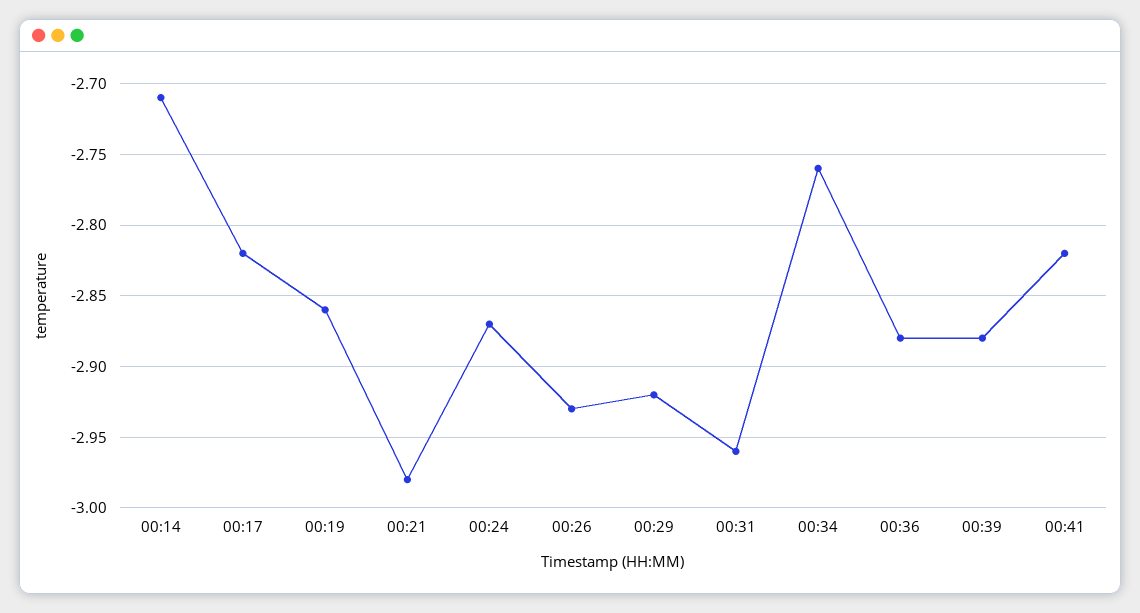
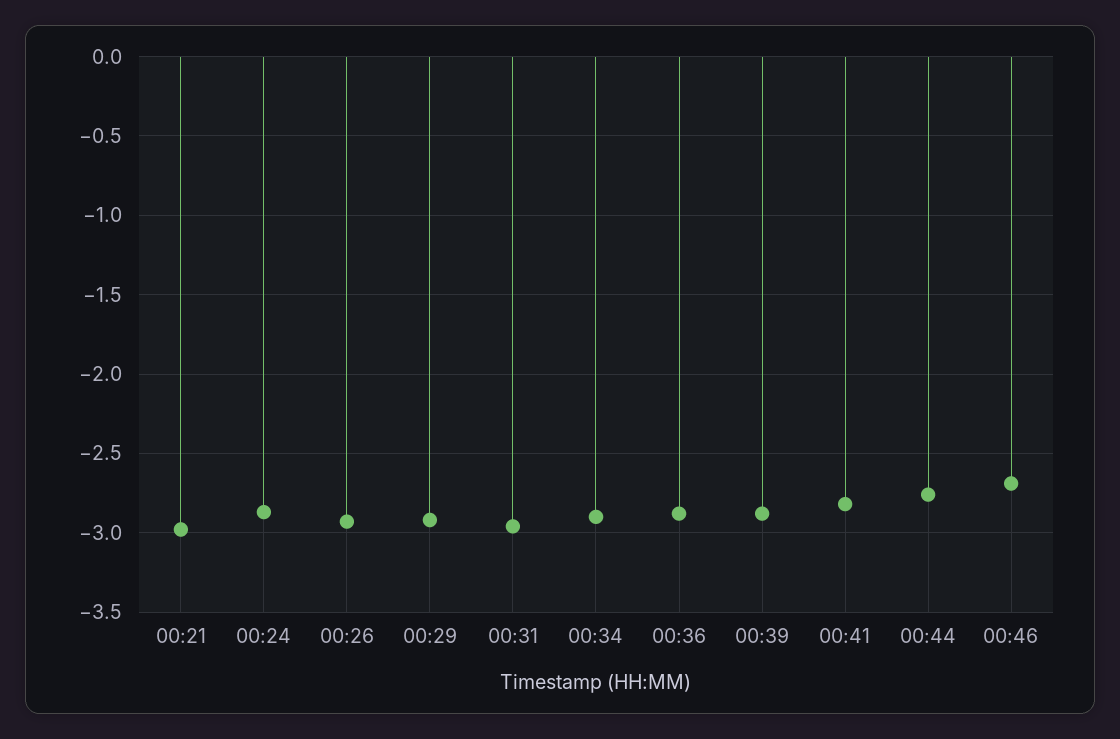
00:14: -2.71 -> none
00:17: -2.82 -> none
00:19: -2.86 -> none
00:34: -2.76 -> -2.9
00:44: none -> -2.75
00:46: none -> -2.7

